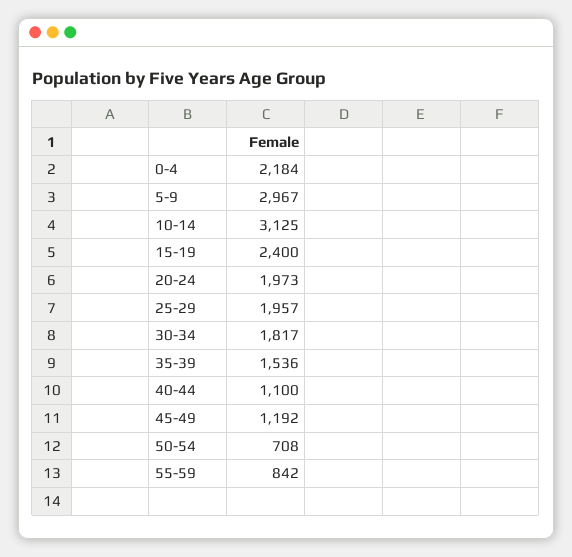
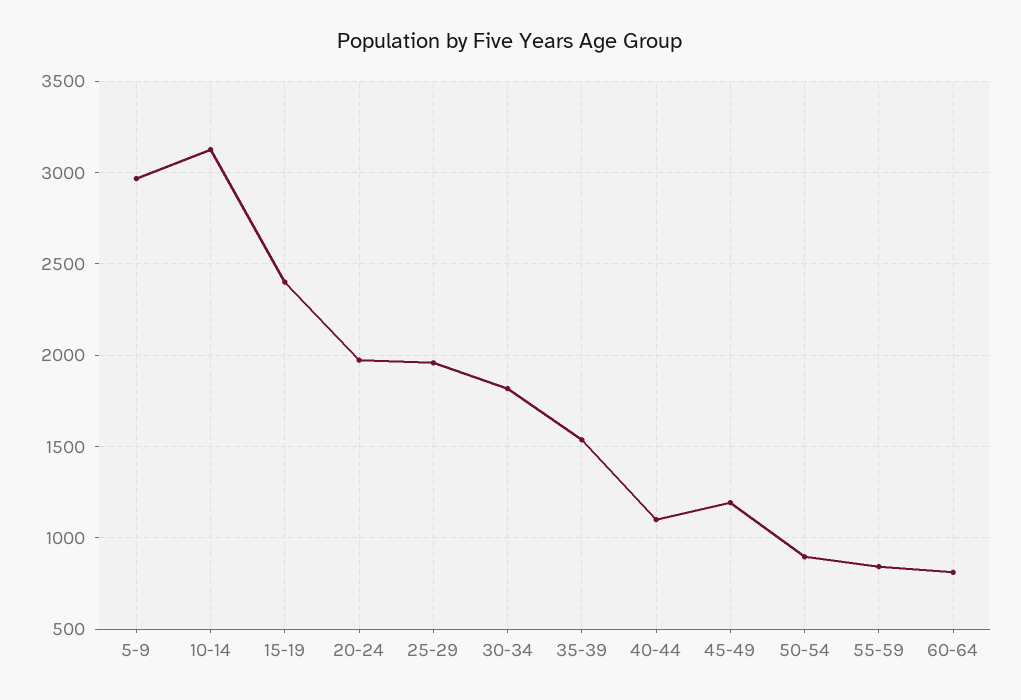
0-4: 2184 -> none
50-54: 708 -> 900
60-64: none -> 800

